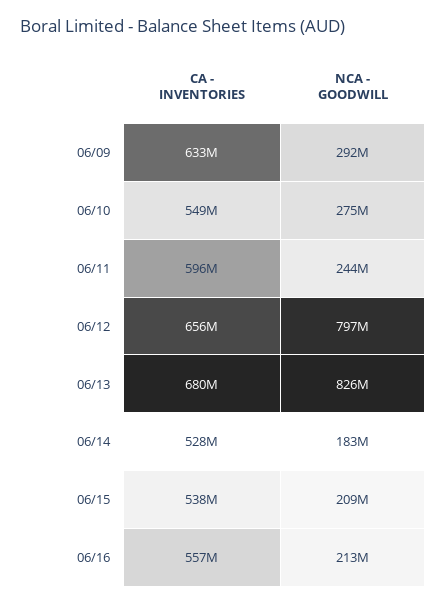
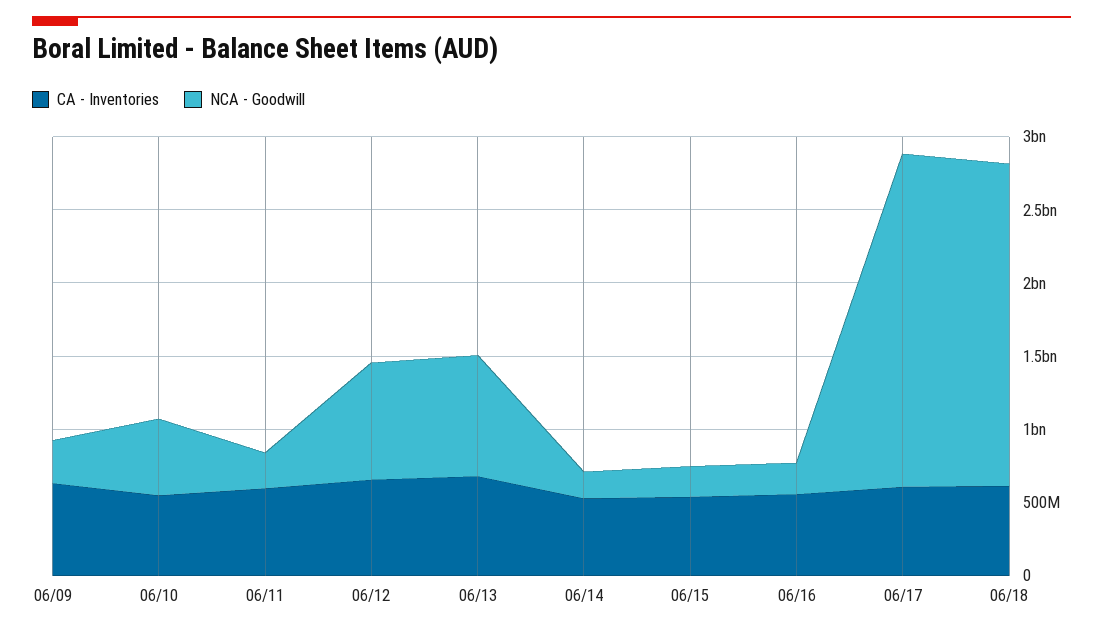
NCA - GOODWILL, 06/10: 275000000 -> 500000000
CA - INVENTORIES, 06/17: none -> 600000000
NCA - GOODWILL, 06/17: none -> 2300000000
CA - INVENTORIES, 06/18: none -> 600000000
NCA - GOODWILL, 06/18: none -> 2200000000

